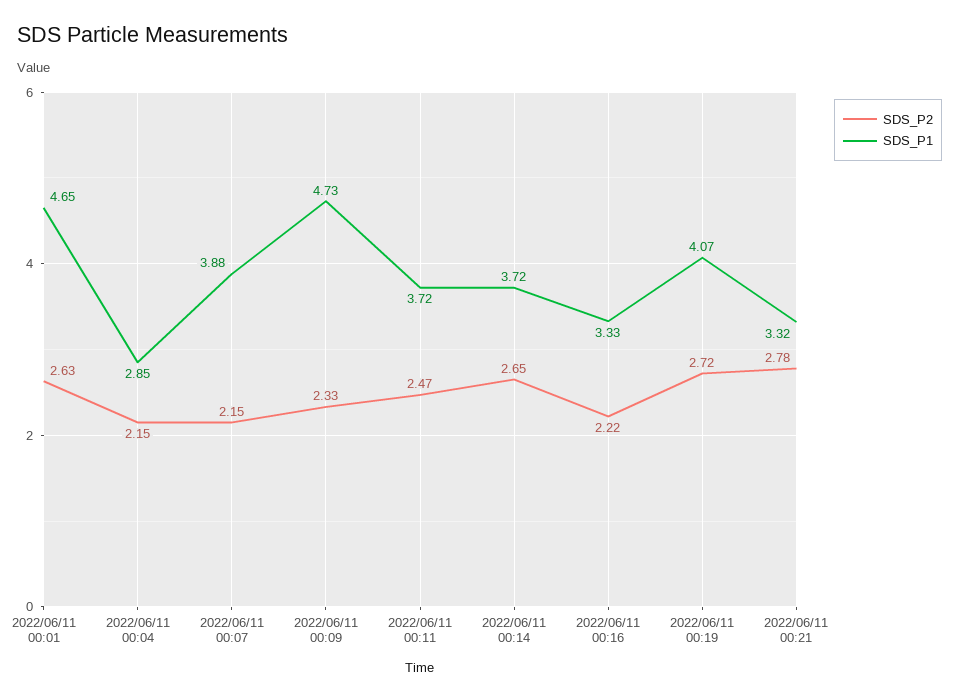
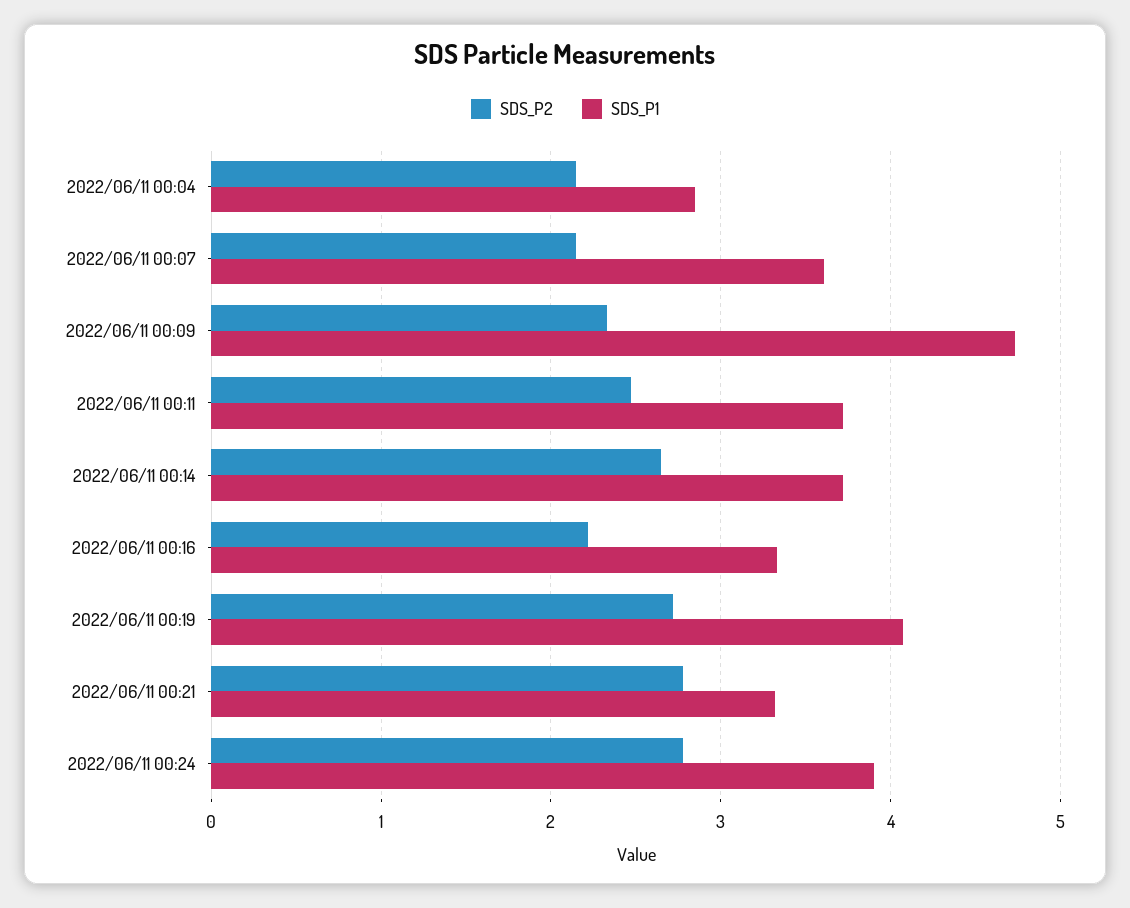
SDS_P2, 2022/06/11 00:01: 2.63 -> none
SDS_P1, 2022/06/11 00:01: 4.65 -> none
SDS_P1, 2022/06/11 00:07: 3.88 -> 3.6
SDS_P2, 2022/06/11 00:24: none -> 2.8
SDS_P1, 2022/06/11 00:24: none -> 3.9

